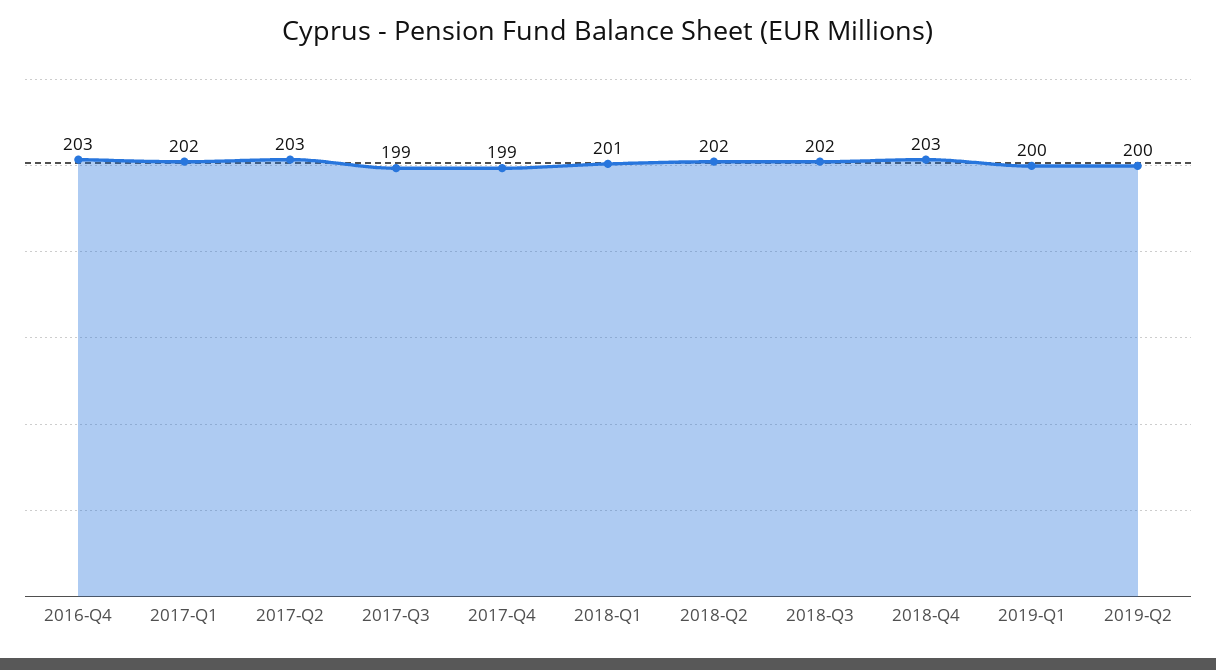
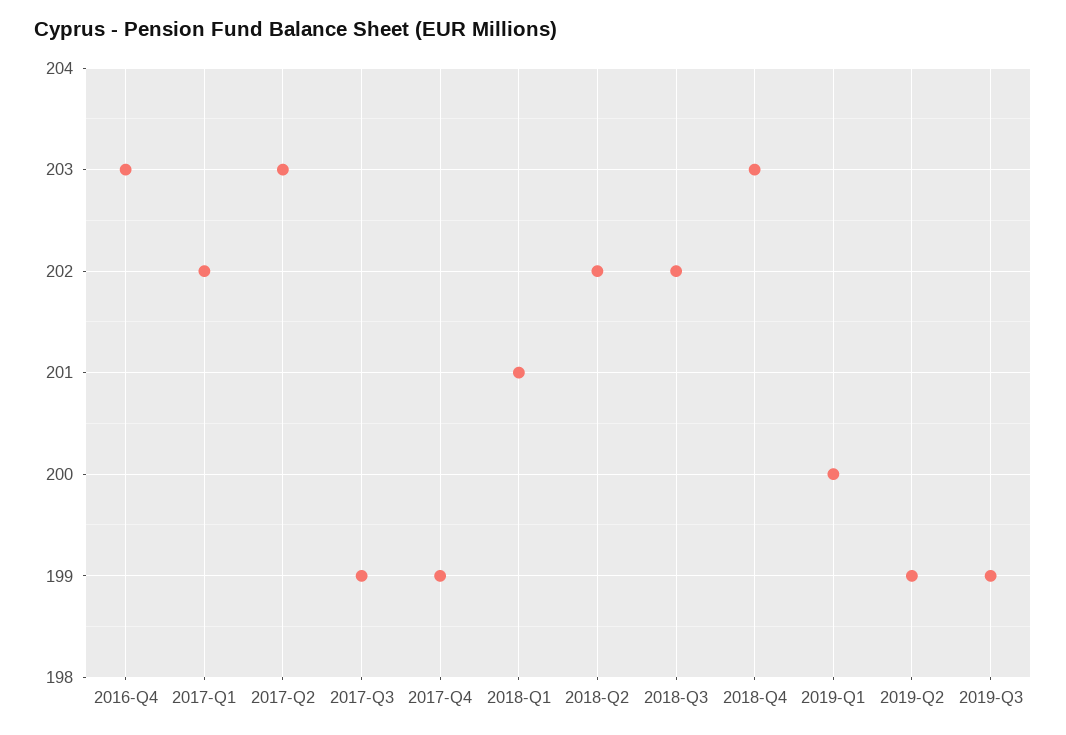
2019-Q2: 200 -> 199
2019-Q3: none -> 199

